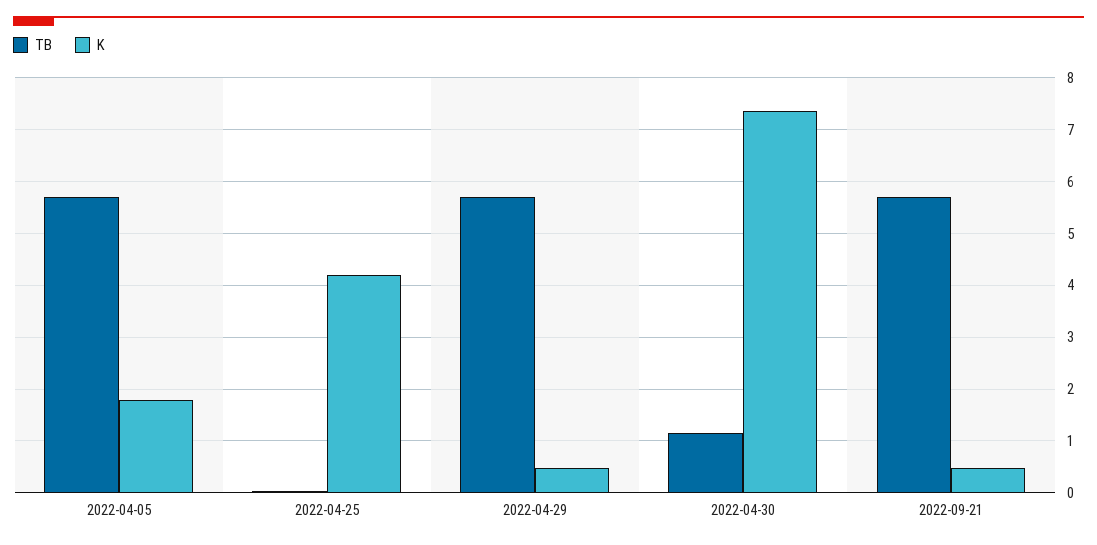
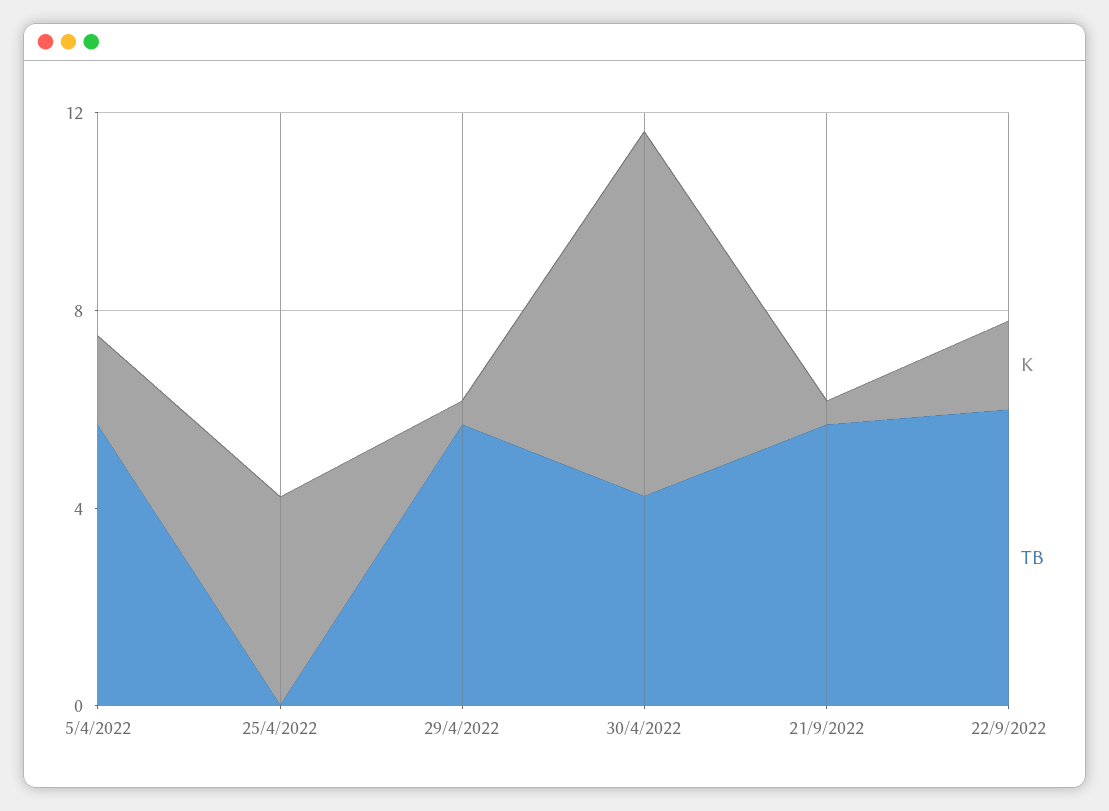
TB, 2022-04-30: 1.2 -> 4
K, 22/9/2022: none -> 2
TB, 22/9/2022: none -> 6

